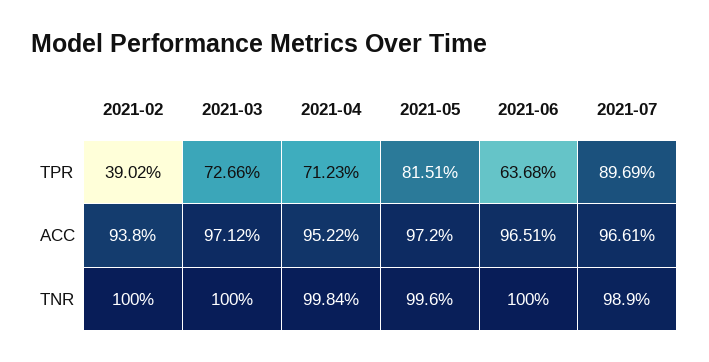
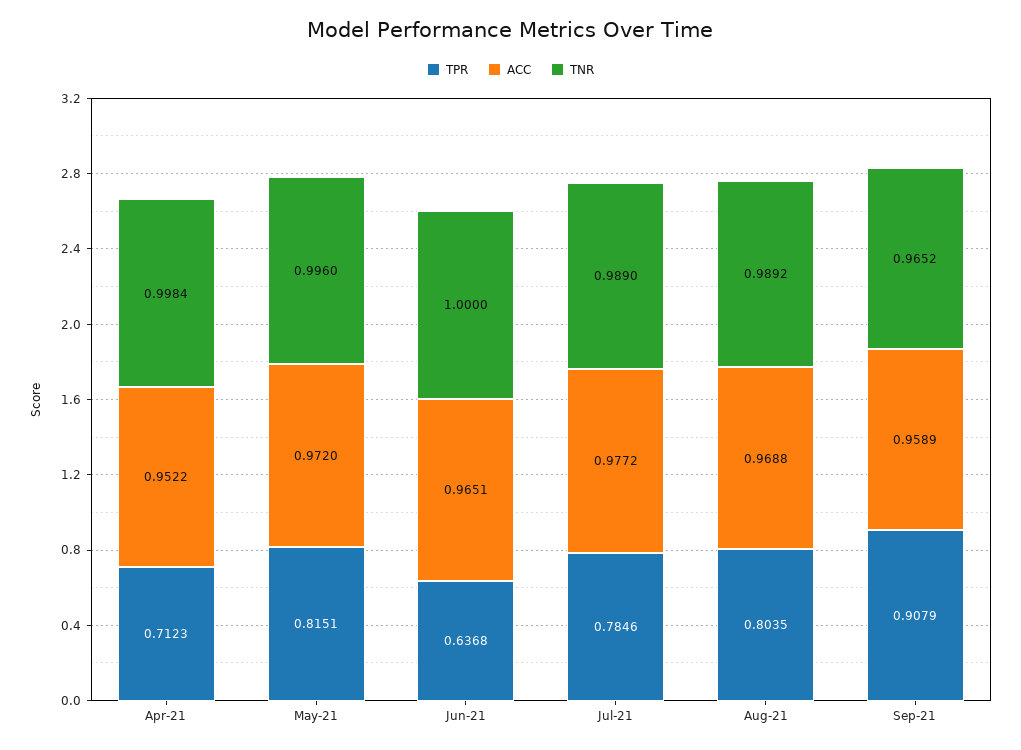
TPR, 2021-02: 0.3902 -> none
TPR, 2021-03: 0.7266 -> none
TPR, 2021-07: 0.8969 -> 0.7846
ACC, 2021-02: 0.938 -> none
ACC, 2021-03: 0.9712 -> none
ACC, 2021-07: 0.9661 -> 0.9772
TNR, 2021-02: 1 -> none
TNR, 2021-03: 1 -> none
TPR, Aug-21: none -> 0.8035
ACC, Aug-21: none -> 0.9688
TNR, Aug-21: none -> 0.9892
TPR, Sep-21: none -> 0.9079
ACC, Sep-21: none -> 0.9589
TNR, Sep-21: none -> 0.9652

